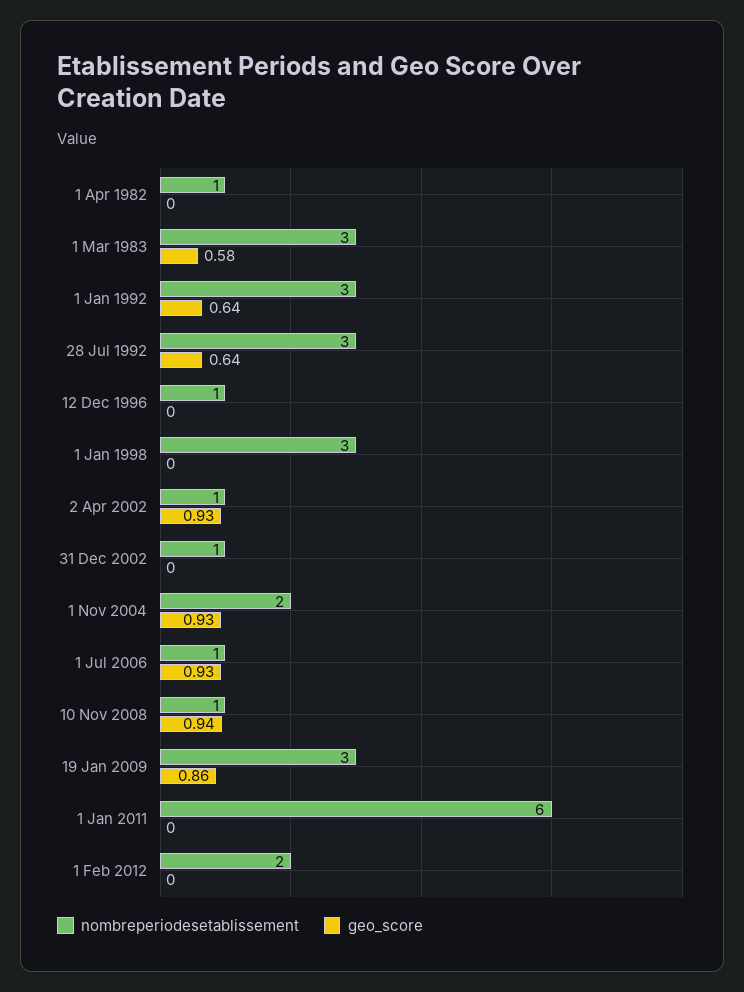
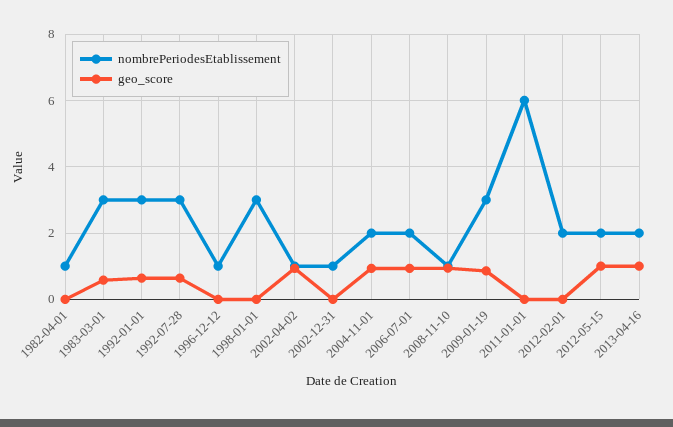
nombreperiodesetablissement, 1 Jul 2006: 1 -> 2
nombreperiodesetablissement, 2012-05-15: none -> 2
geo_score, 2012-05-15: none -> 1
nombreperiodesetablissement, 2013-04-16: none -> 2
geo_score, 2013-04-16: none -> 1

